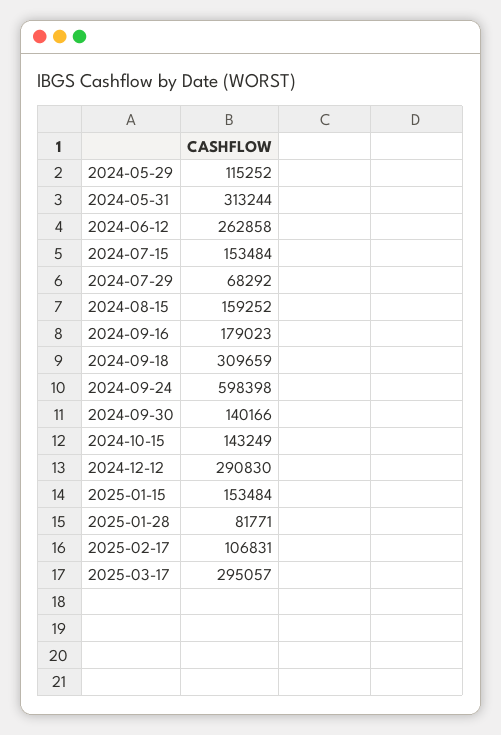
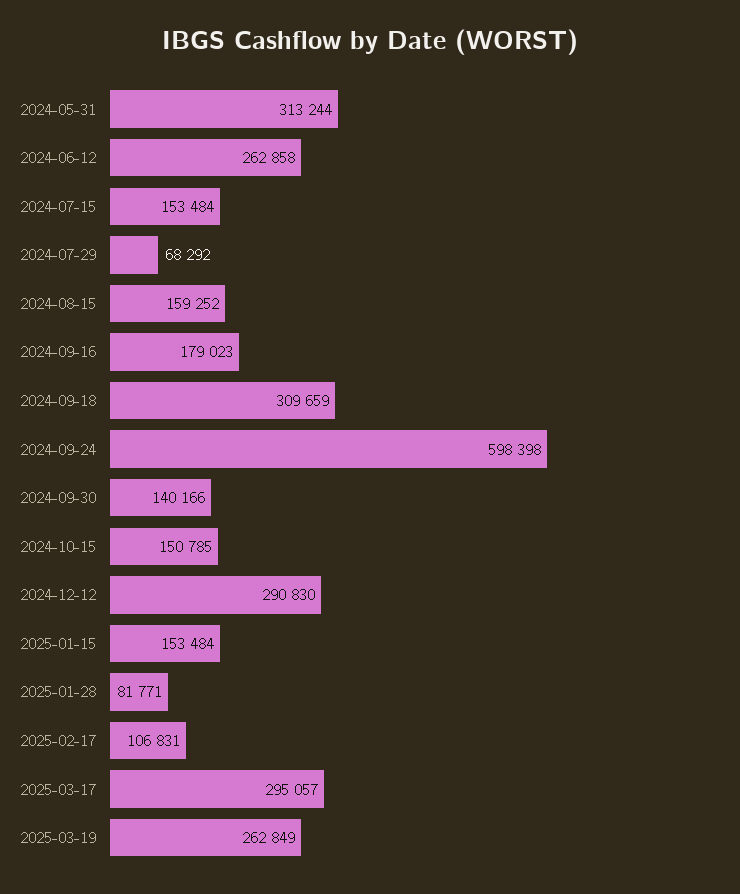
2024-05-29: 115252 -> none
2024-10-15: 143249 -> 150785
2025-03-19: none -> 262849

